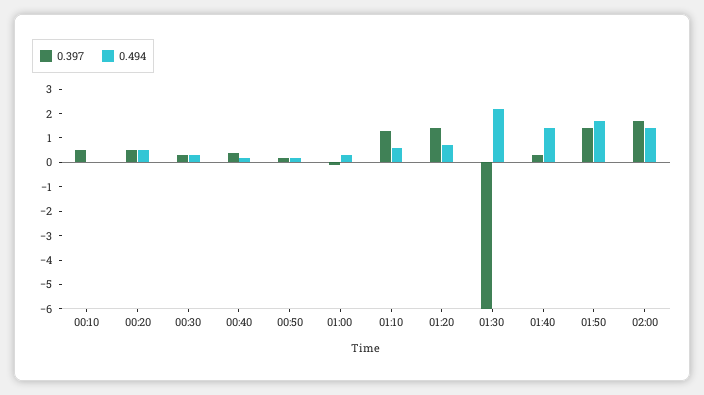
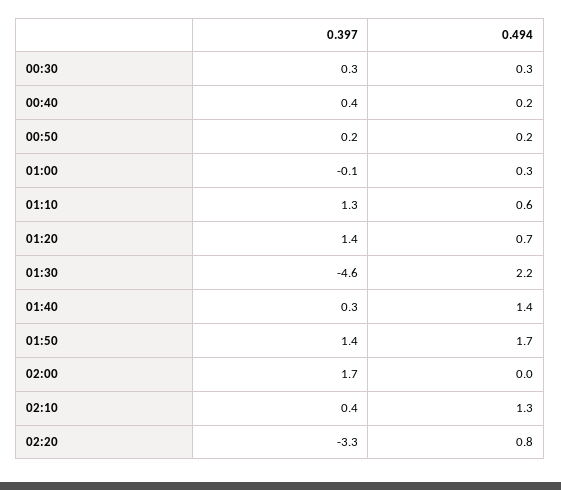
0.397, 00:10: 0.5 -> none
0.494, 00:10: 0 -> none
0.397, 00:20: 0.5 -> none
0.494, 00:20: 0.5 -> none
0.397, 01:30: -6 -> -4.6
0.494, 02:00: 1.5 -> 0
0.397, 02:10: none -> 0.4
0.494, 02:10: none -> 1.3
0.397, 02:20: none -> -3.3
0.494, 02:20: none -> 0.8

